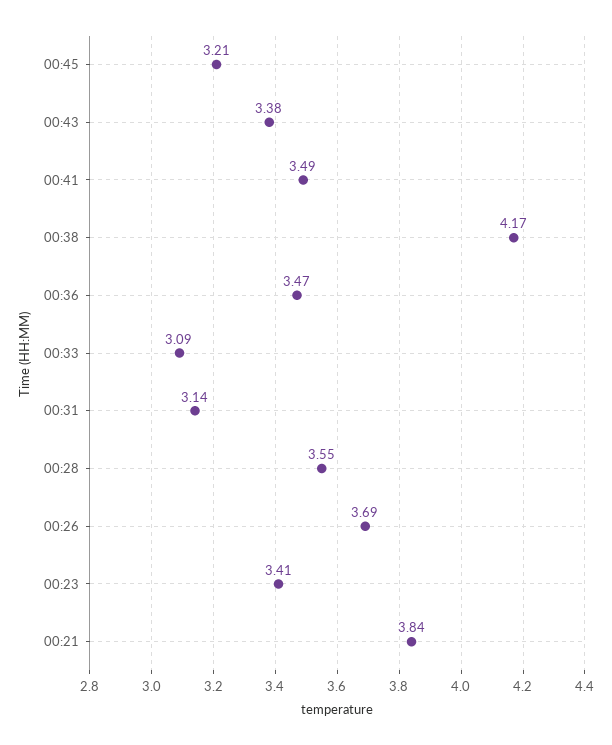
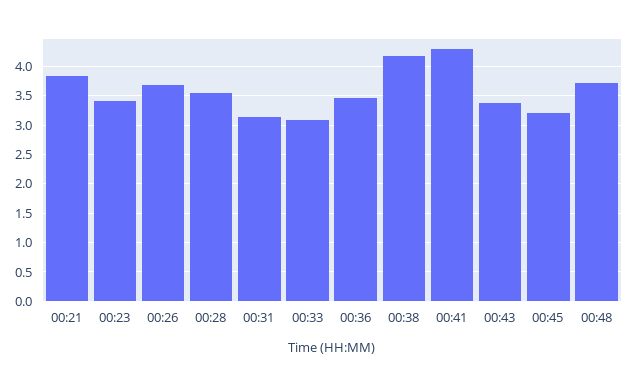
00:41: 3.49 -> 4.25
00:48: none -> 3.75

